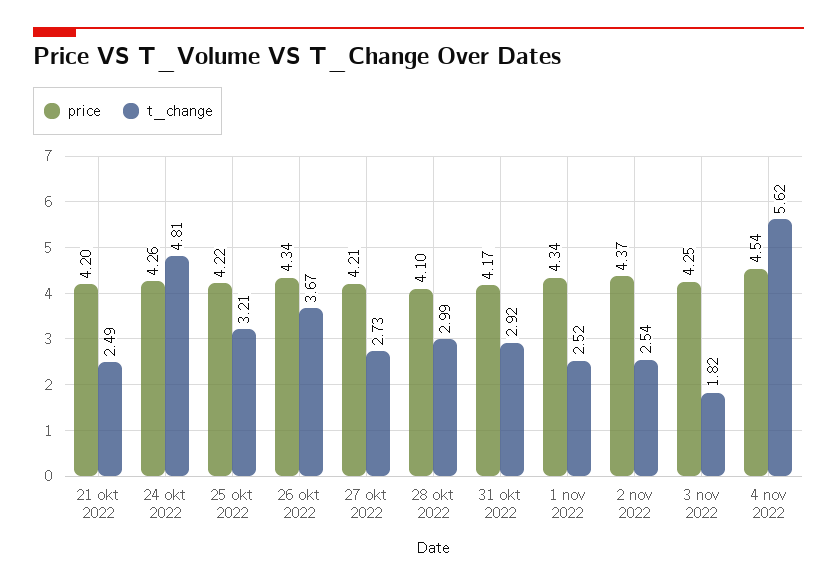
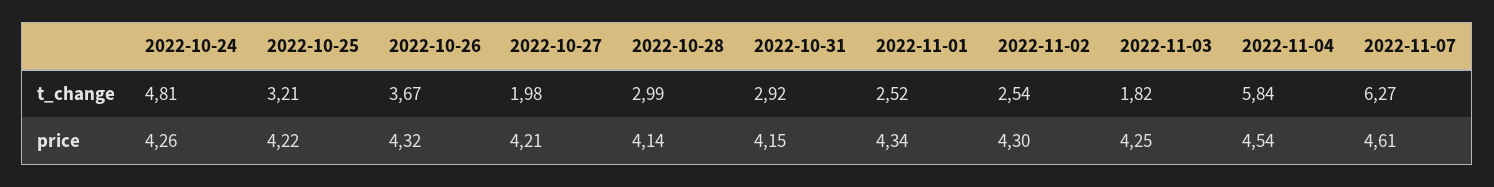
price, 21 okt 2022: 4.2 -> none
t_change, 21 okt 2022: 2.49 -> none
price, 26 okt 2022: 4.34 -> 4.32
t_change, 27 okt 2022: 2.73 -> 1.98
price, 28 okt 2022: 4.1 -> 4.14
price, 31 okt 2022: 4.17 -> 4.15
price, 2 nov 2022: 4.37 -> 4.3
t_change, 4 nov 2022: 5.62 -> 5.84
t_change, 2022-11-07: none -> 6.27
price, 2022-11-07: none -> 4.61

